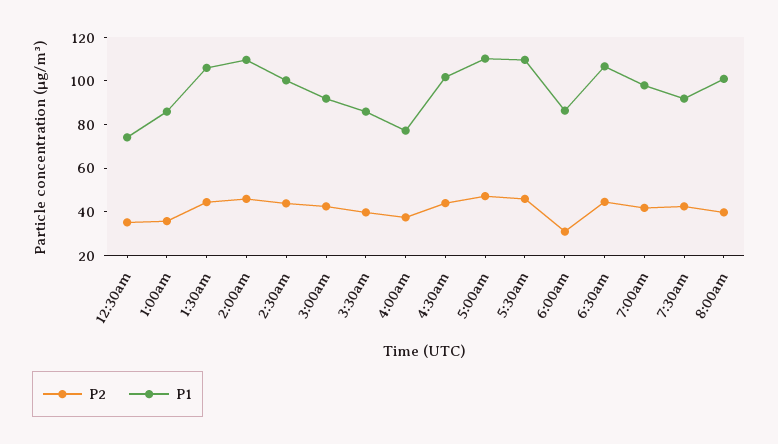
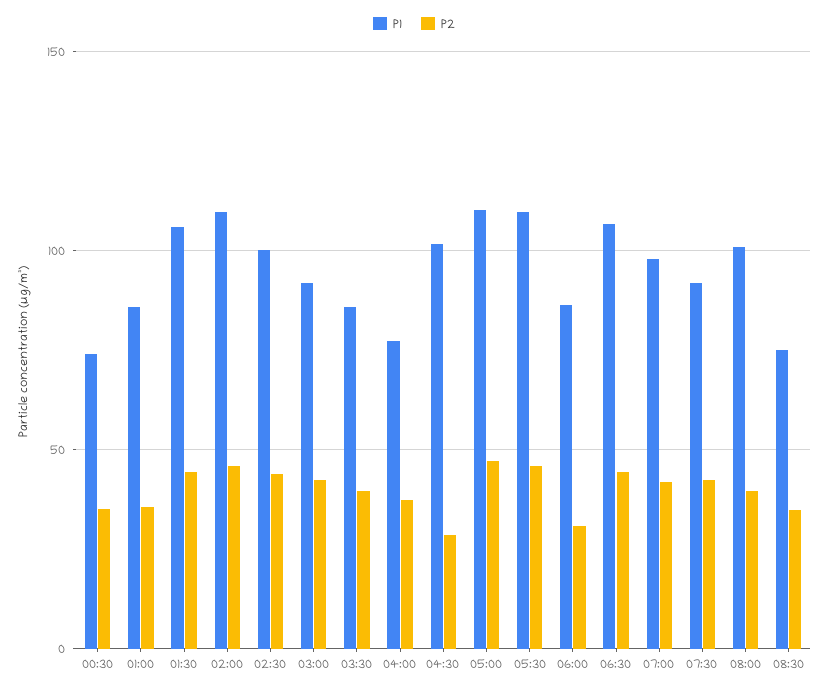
P2, 4:30am: 45 -> 30
P1, 08:30: none -> 75
P2, 08:30: none -> 35

